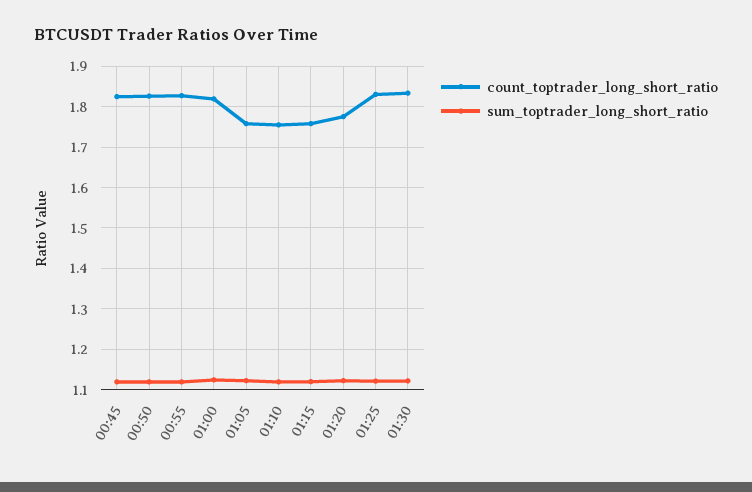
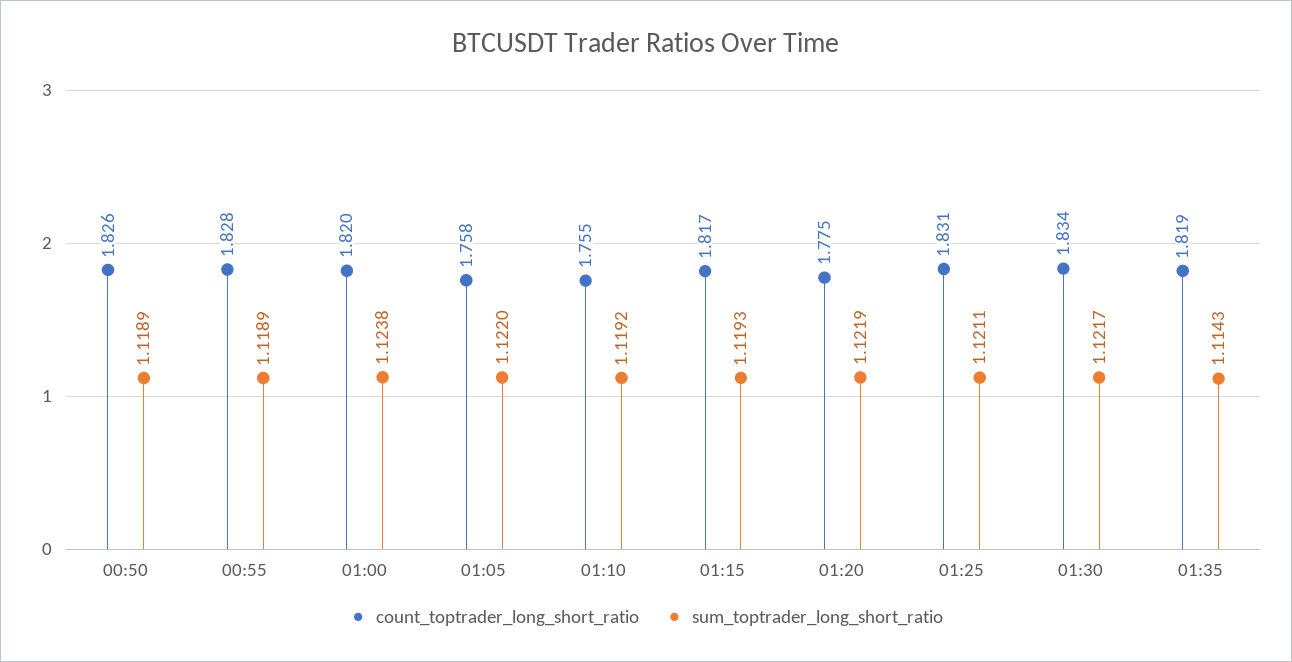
count_toptrader_long_short_ratio, 00:45: 1.82 -> none
sum_toptrader_long_short_ratio, 00:45: 1.12 -> none
count_toptrader_long_short_ratio, 01:15: 1.76 -> 1.817
count_toptrader_long_short_ratio, 01:35: none -> 1.819
sum_toptrader_long_short_ratio, 01:35: none -> 1.1143

